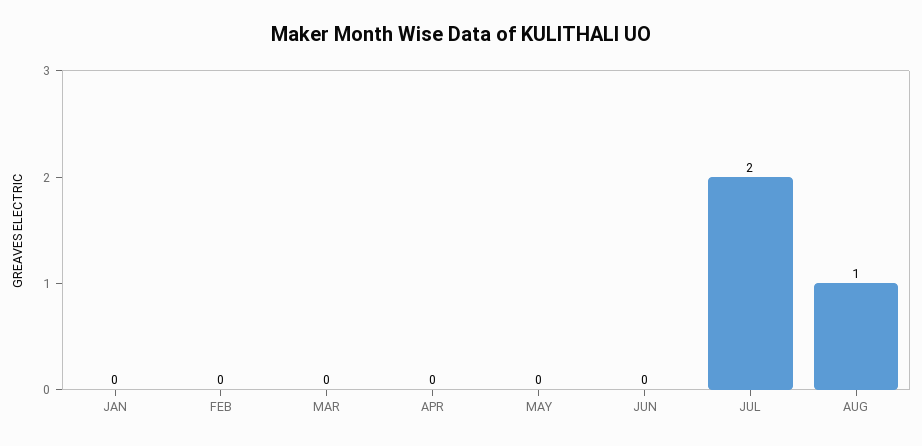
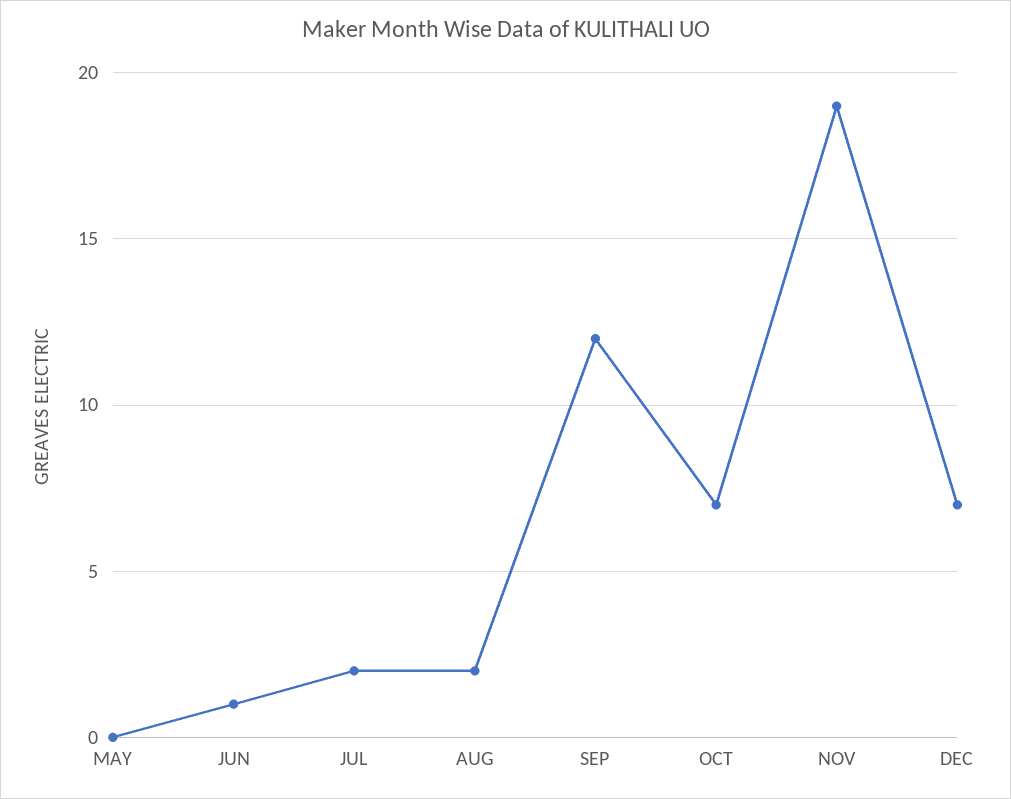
JAN: 0 -> none
FEB: 0 -> none
MAR: 0 -> none
APR: 0 -> none
JUN: 0 -> 1
AUG: 1 -> 2
SEP: none -> 12
OCT: none -> 7
NOV: none -> 19
DEC: none -> 7

